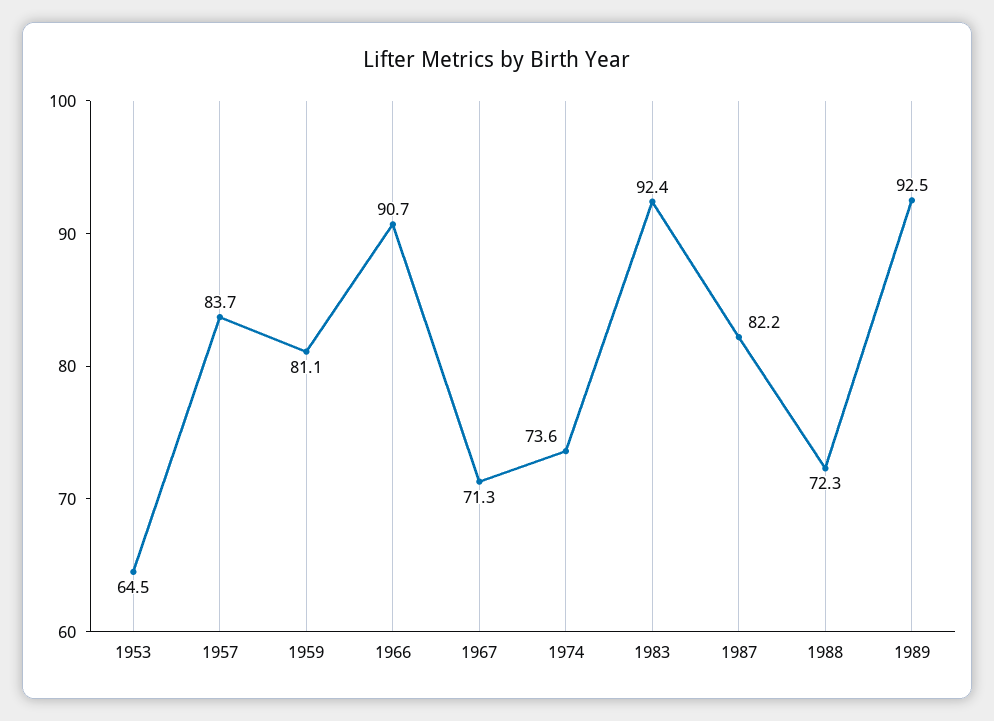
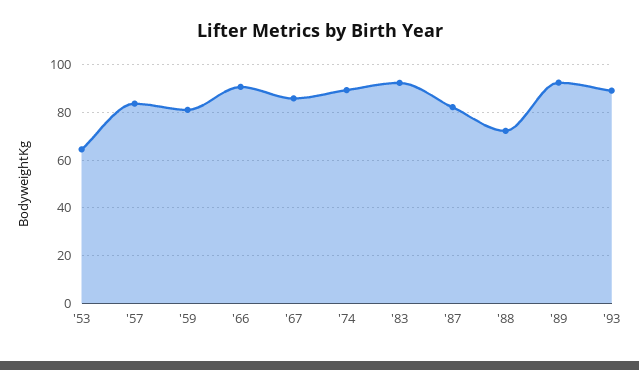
1967: 71.3 -> 85
1974: 73.6 -> 90
'93: none -> 90

